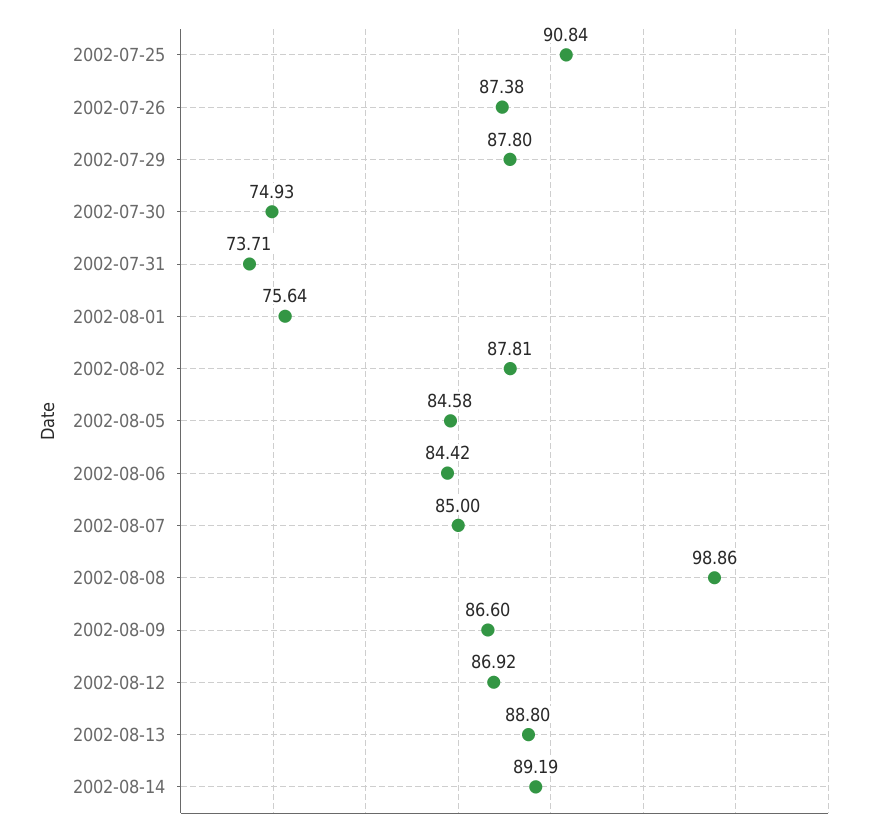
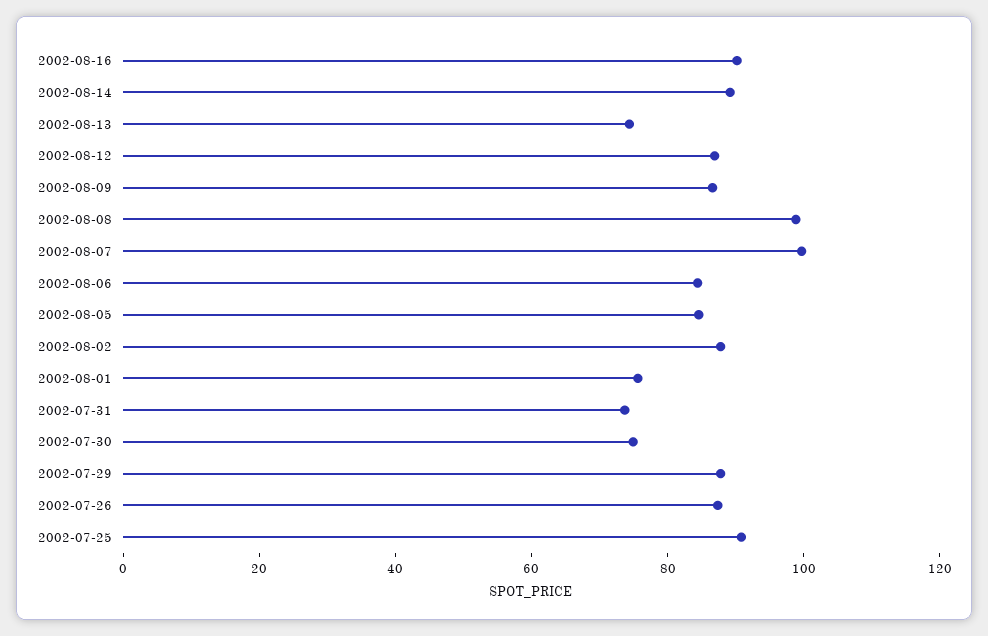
2002-08-07: 85 -> 100
2002-08-13: 88.8 -> 75
2002-08-16: none -> 90

